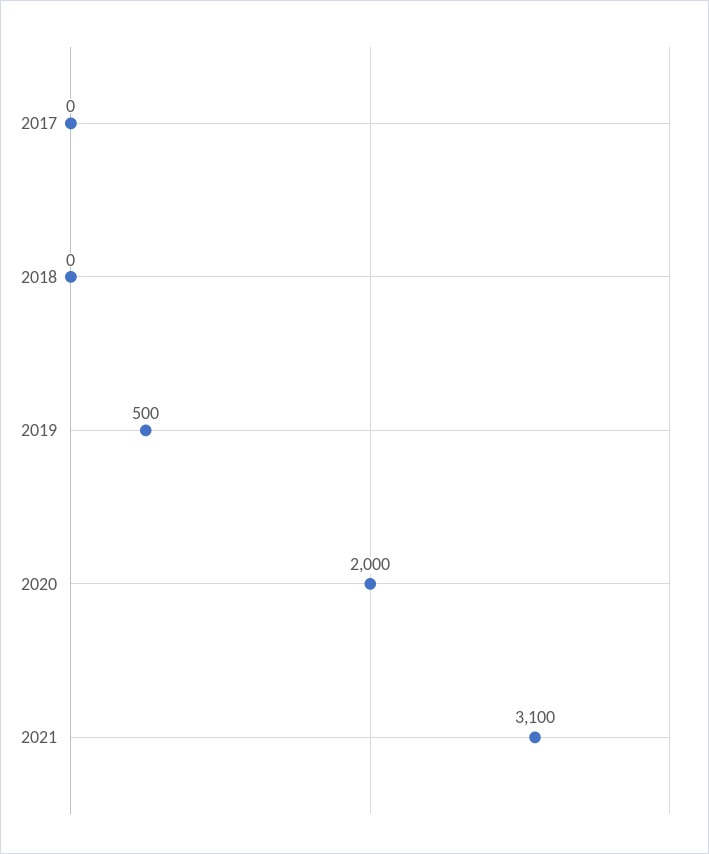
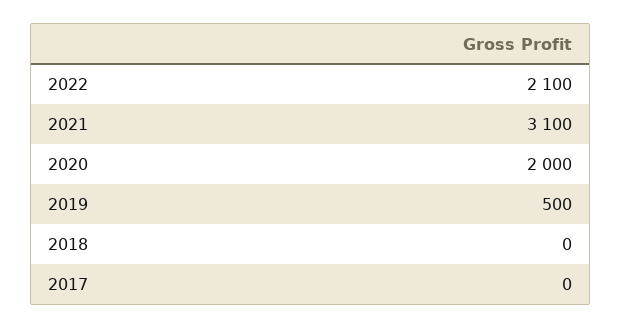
2022: none -> 2100

